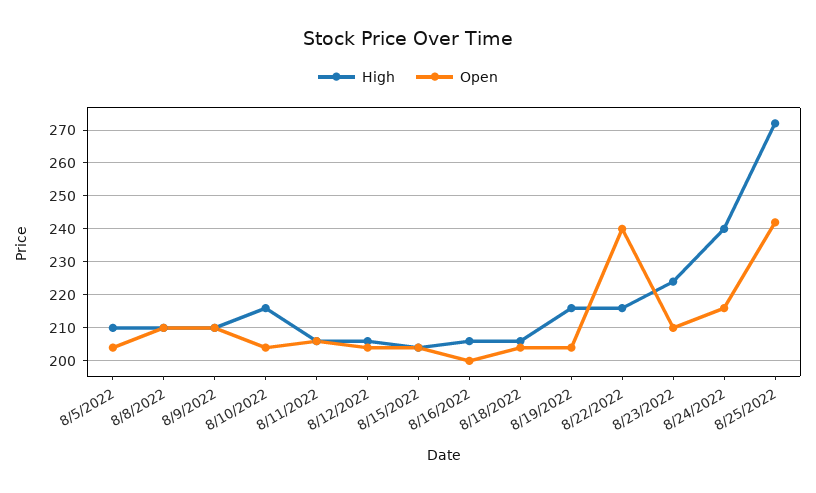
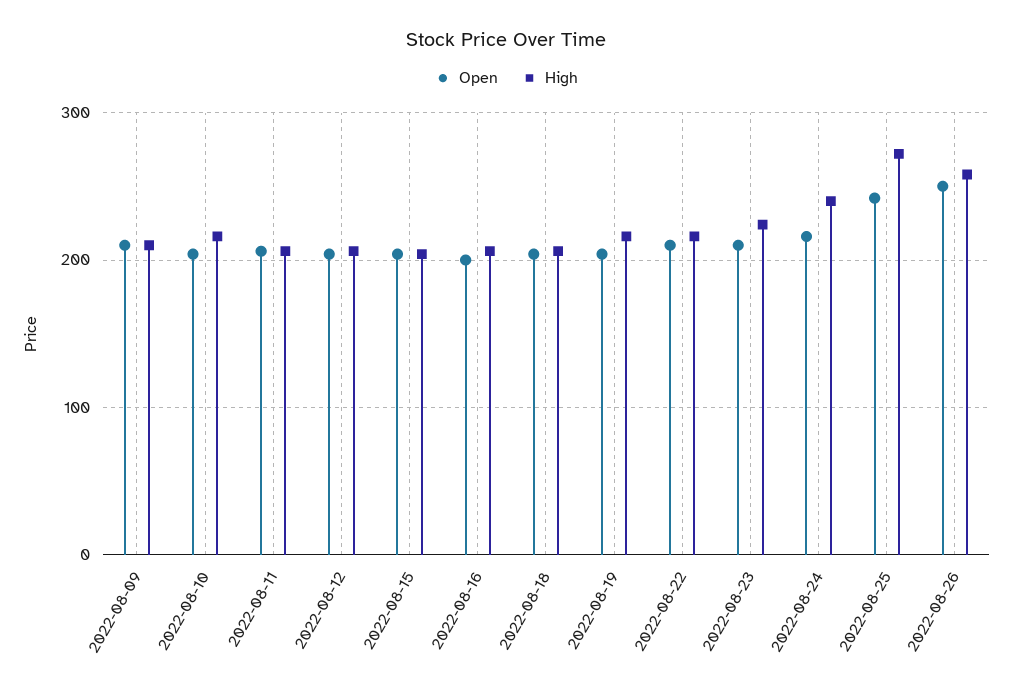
High, 8/5/2022: 210 -> none
Open, 8/5/2022: 205 -> none
High, 8/8/2022: 210 -> none
Open, 8/8/2022: 210 -> none
Open, 8/22/2022: 240 -> 210
Open, 2022-08-26: none -> 250
High, 2022-08-26: none -> 260

